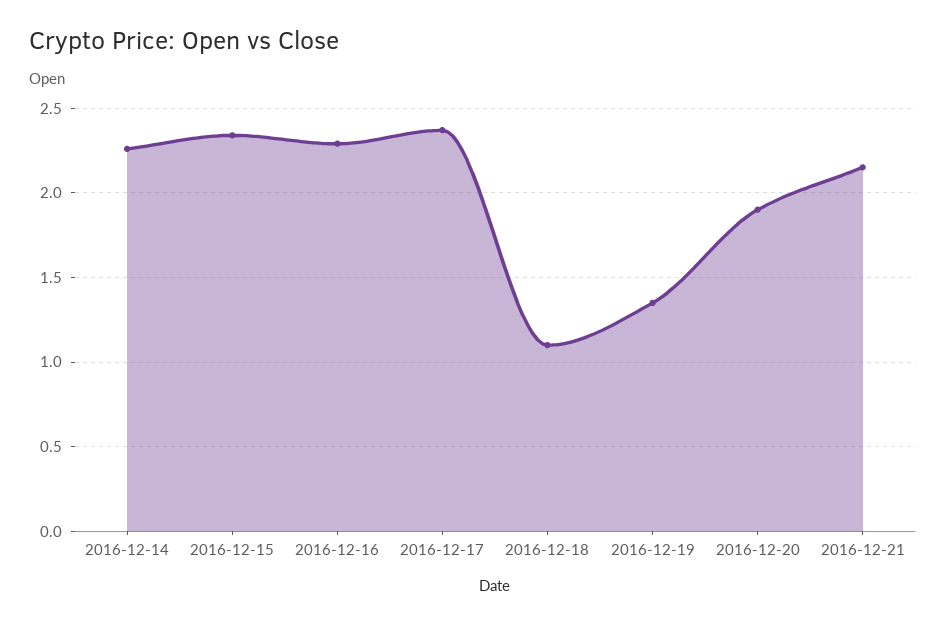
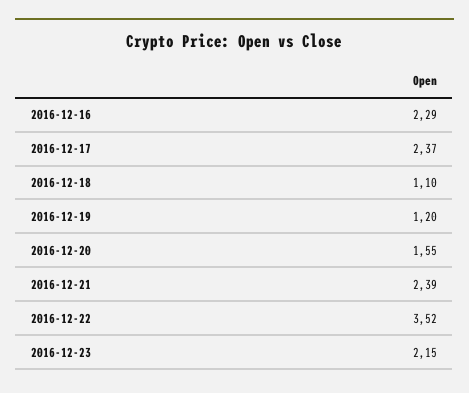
2016-12-14: 2.25 -> none
2016-12-15: 2.35 -> none
2016-12-19: 1.35 -> 1.2
2016-12-20: 1.9 -> 1.55
2016-12-21: 2.15 -> 2.39
2016-12-22: none -> 3.52
2016-12-23: none -> 2.15

